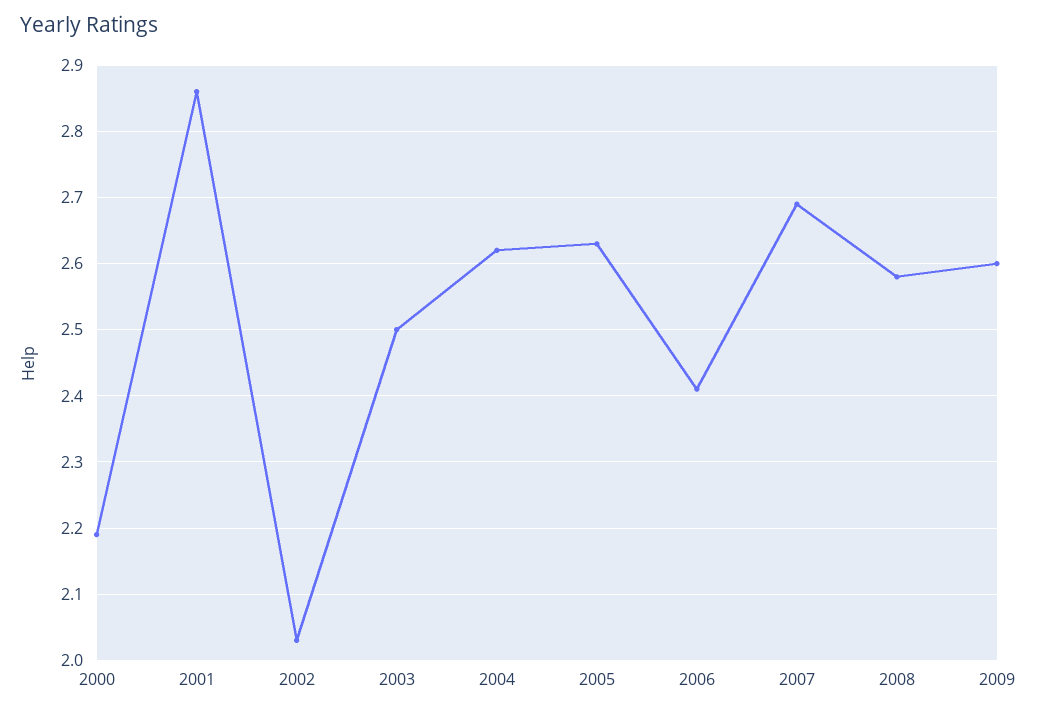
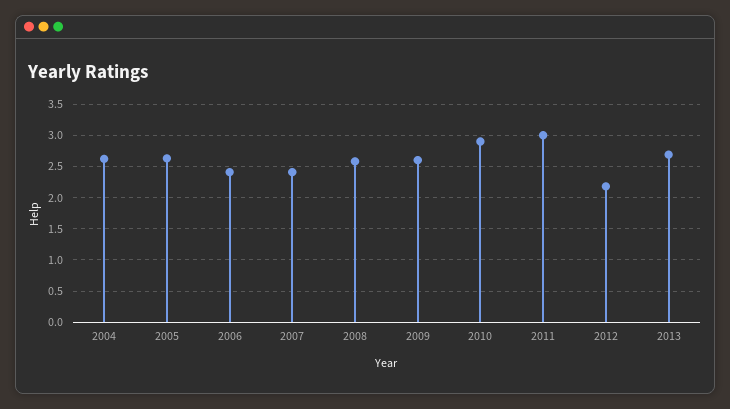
2000: 2.19 -> none
2001: 2.86 -> none
2002: 2.03 -> none
2003: 2.5 -> none
2007: 2.69 -> 2.4
2010: none -> 2.9
2011: none -> 3
2012: none -> 2.2
2013: none -> 2.7

